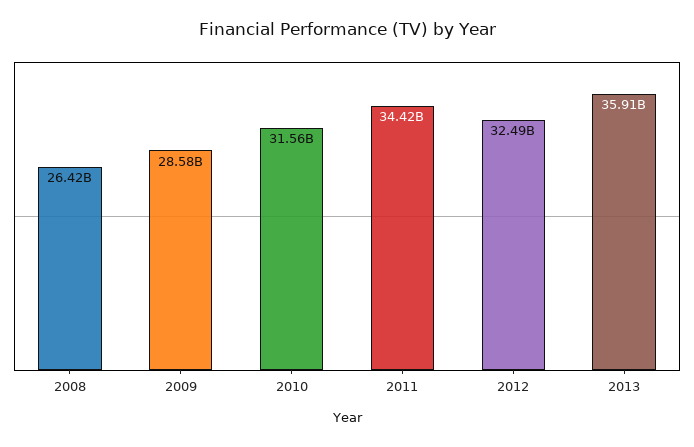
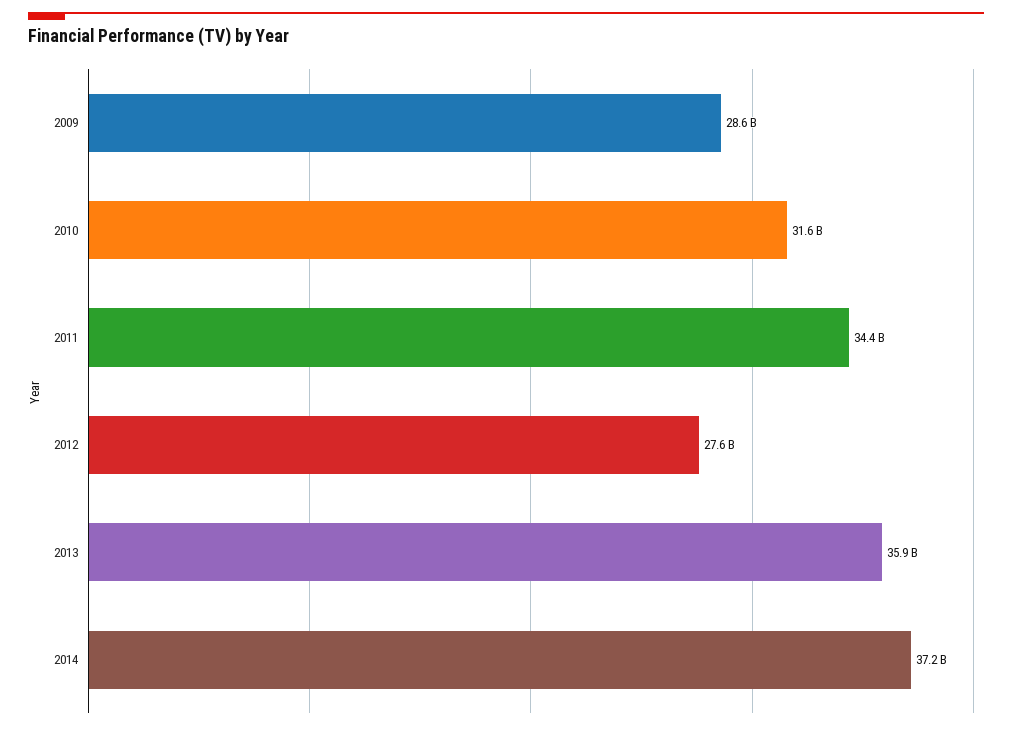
2008: 26420000000 -> none
2012: 32490000000 -> 27600000000
2014: none -> 37200000000

